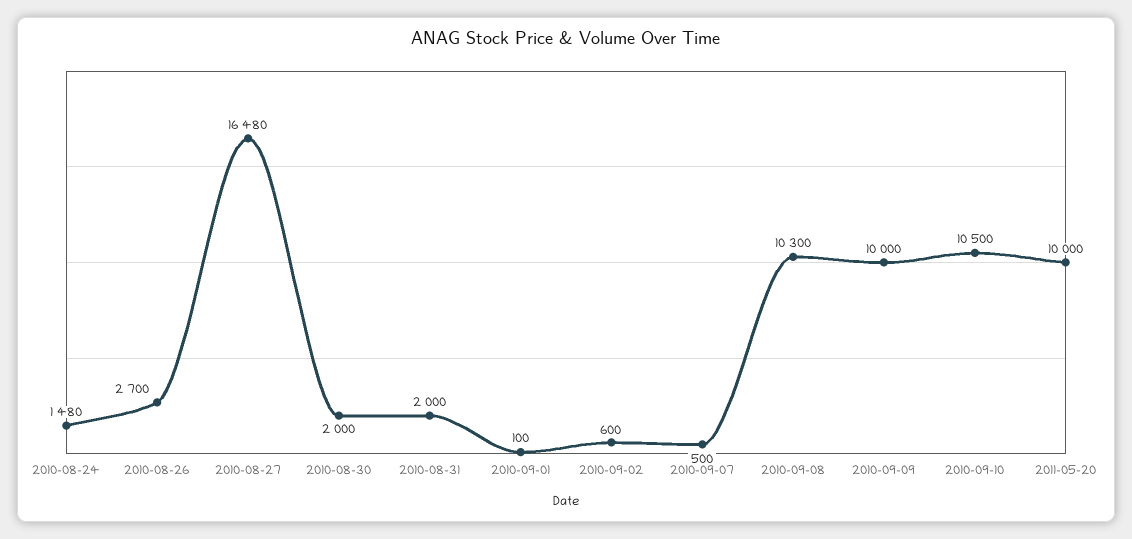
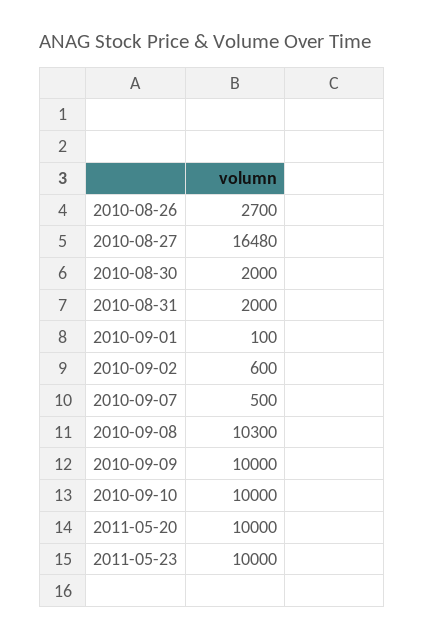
2010-08-24: 1480 -> none
2010-09-10: 10500 -> 10000
2011-05-23: none -> 10000

